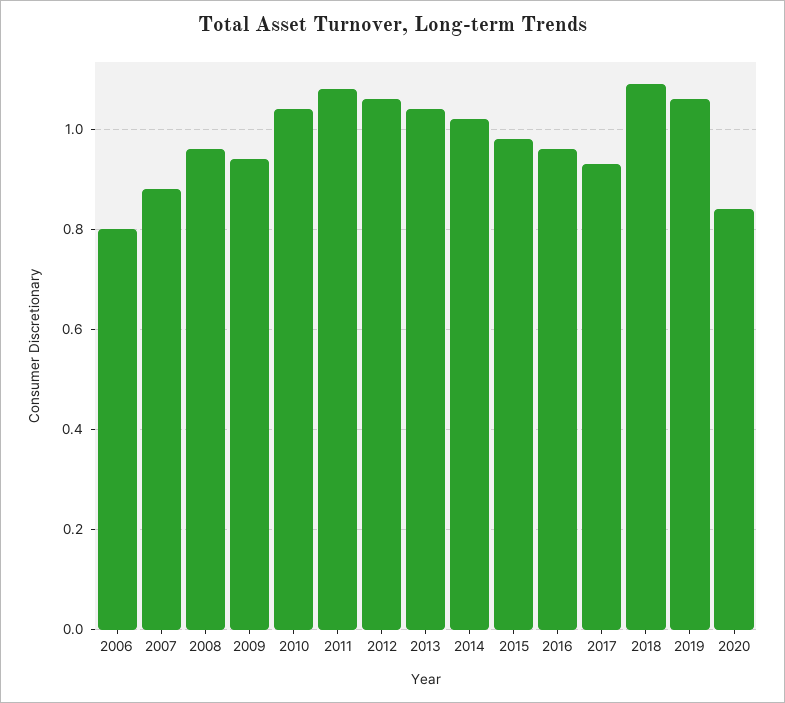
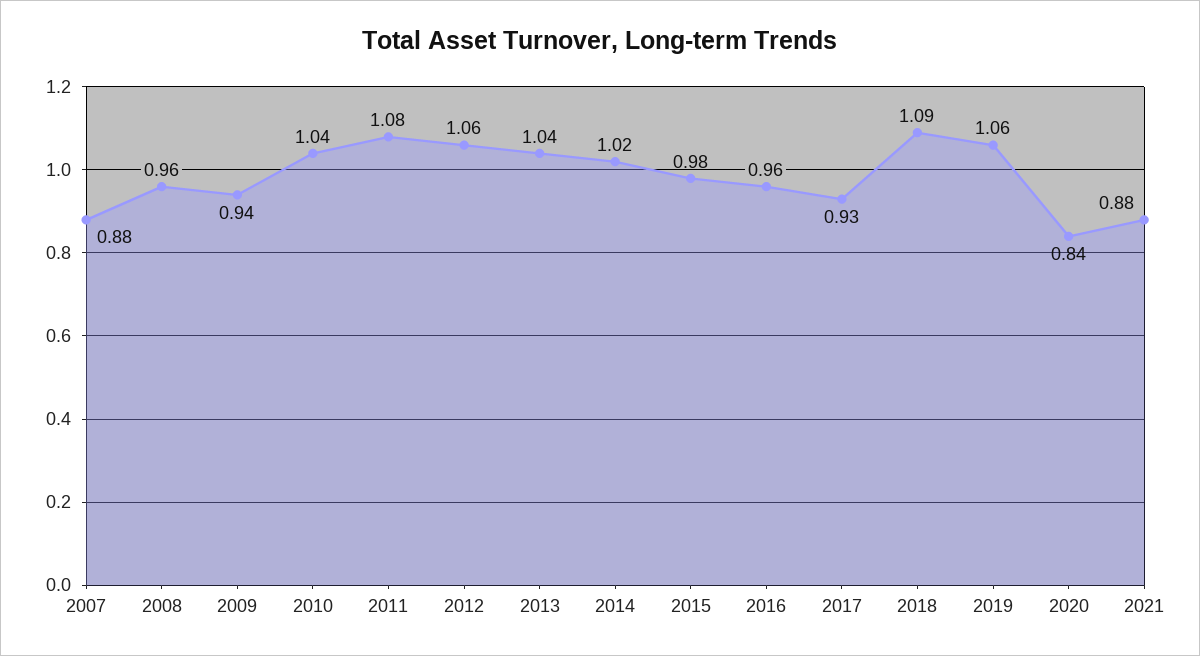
2006: 0.8 -> none
2021: none -> 0.88

